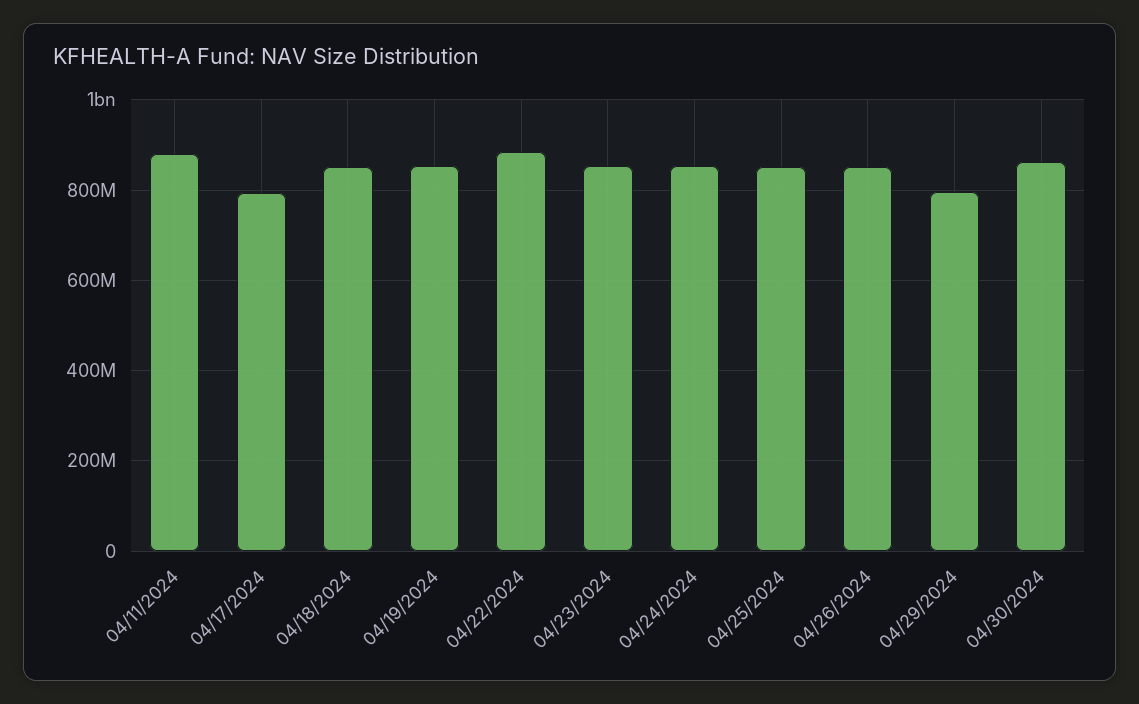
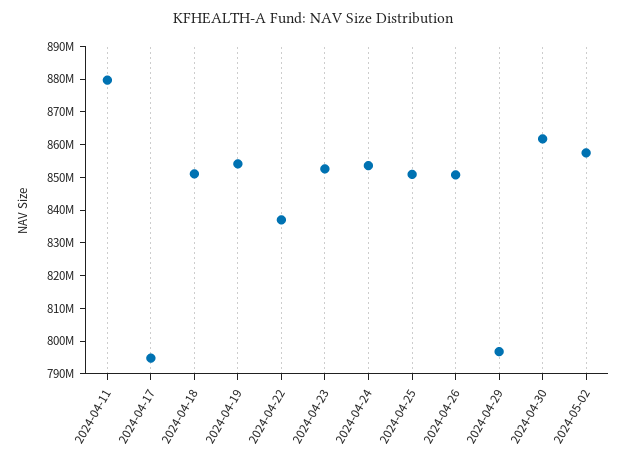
04/22/2024: 880000000 -> 837500000
2024-05-02: none -> 857500000

